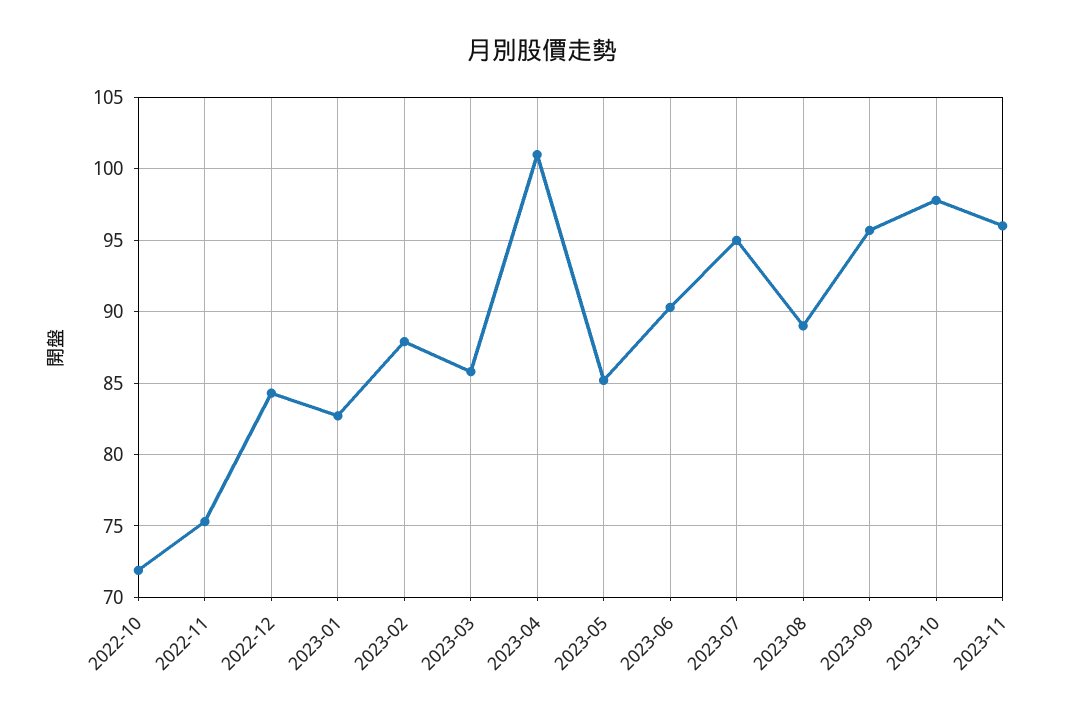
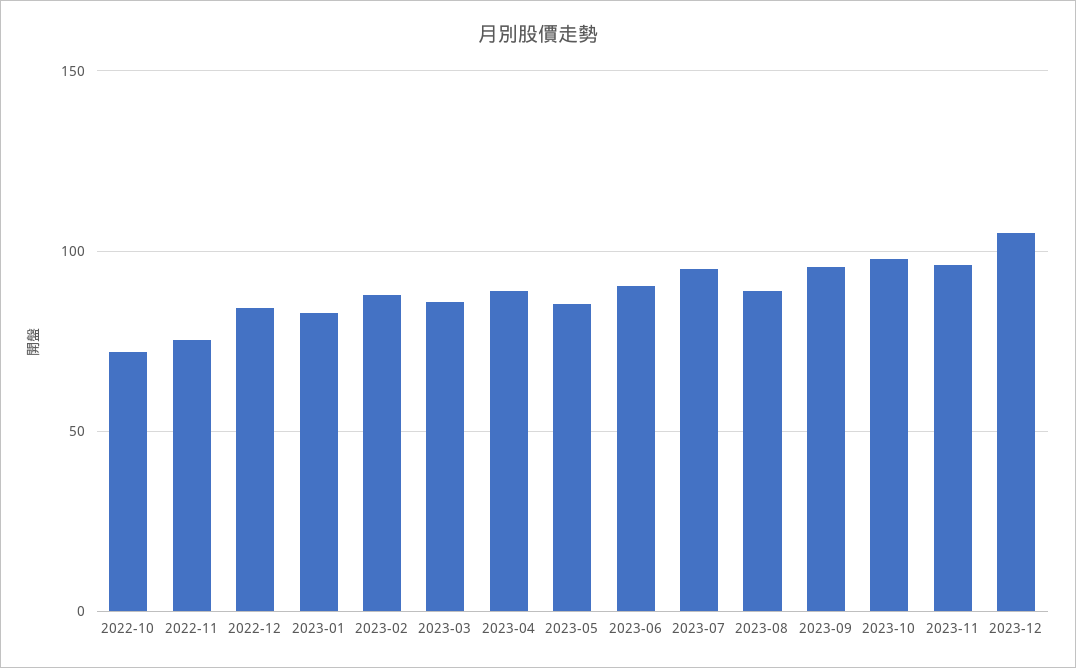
2023-04: 101 -> 90
2023-12: none -> 105

